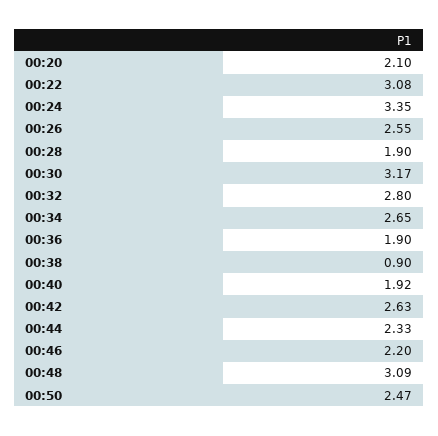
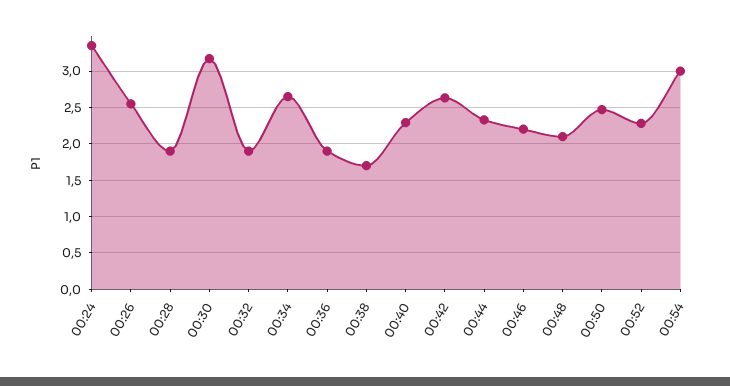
00:20: 2.1 -> none
00:22: 3.08 -> none
00:32: 2.8 -> 1.9
00:38: 0.9 -> 1.7
00:40: 1.92 -> 2.3
00:48: 3.09 -> 2.1
00:52: none -> 2.3
00:54: none -> 3

